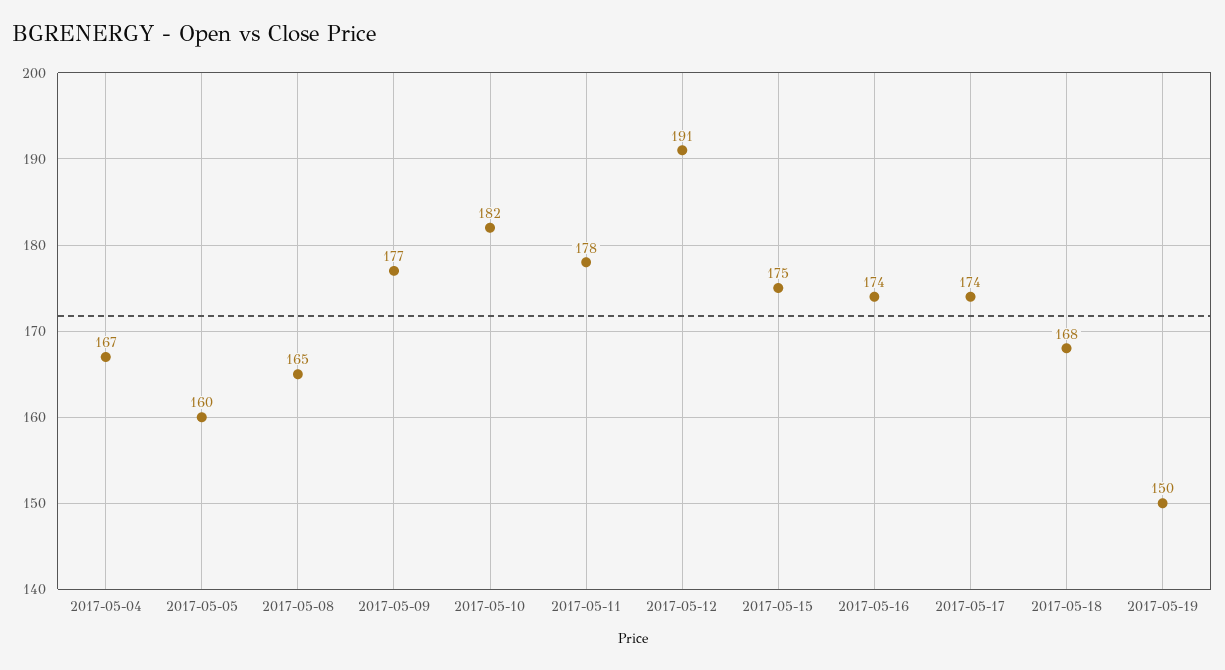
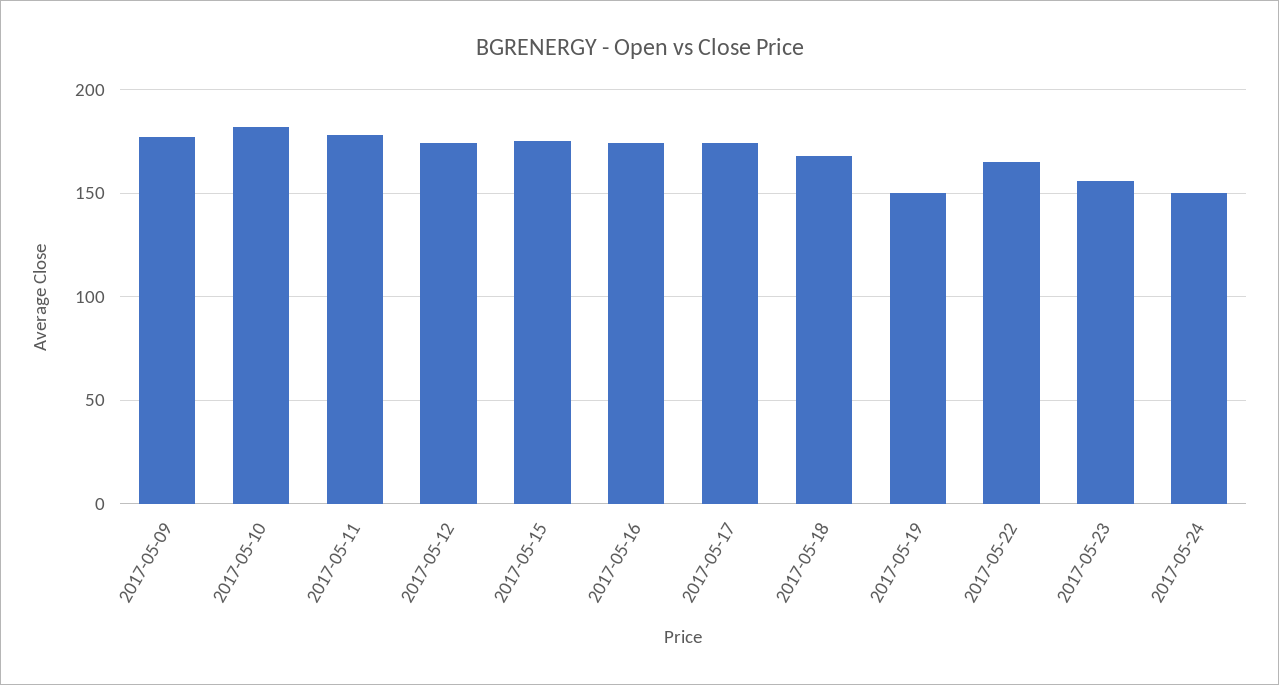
2017-05-04: 167 -> none
2017-05-05: 160 -> none
2017-05-08: 165 -> none
2017-05-12: 191 -> 175
2017-05-22: none -> 165
2017-05-23: none -> 155
2017-05-24: none -> 150

